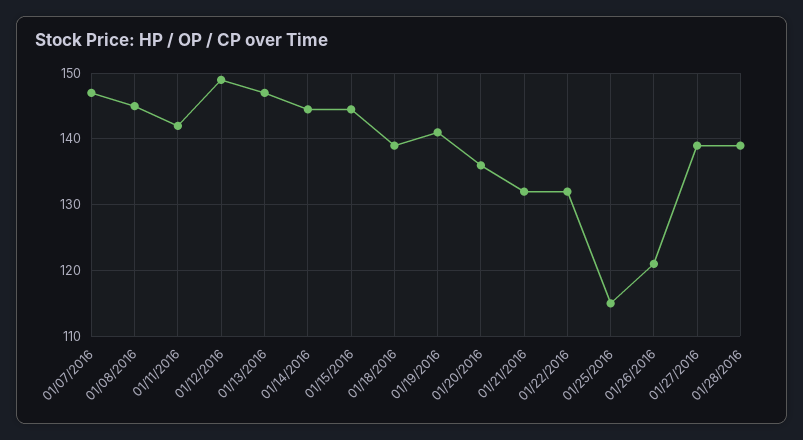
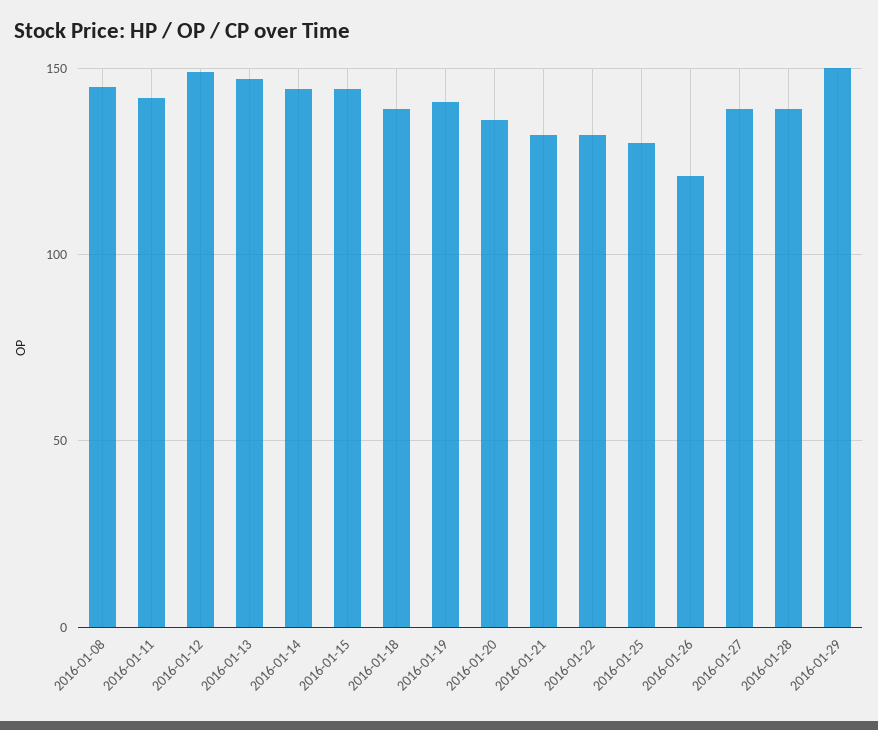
01/07/2016: 147 -> none
01/25/2016: 115 -> 130
2016-01-29: none -> 150

